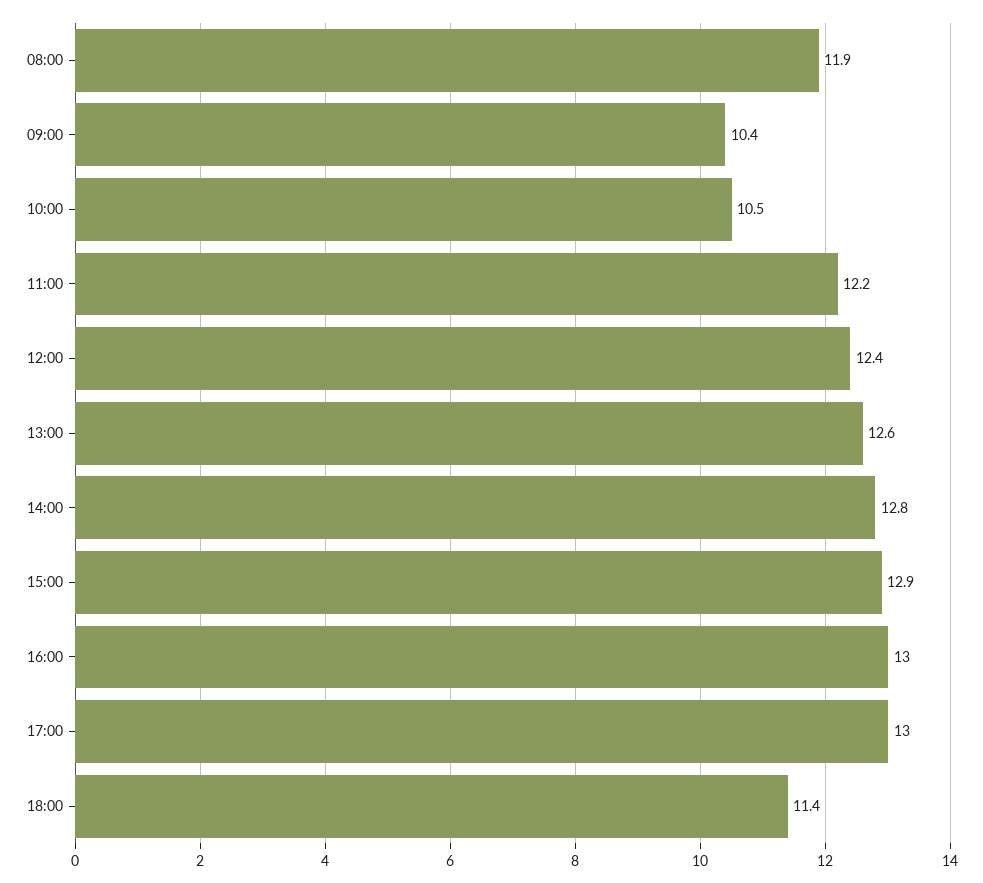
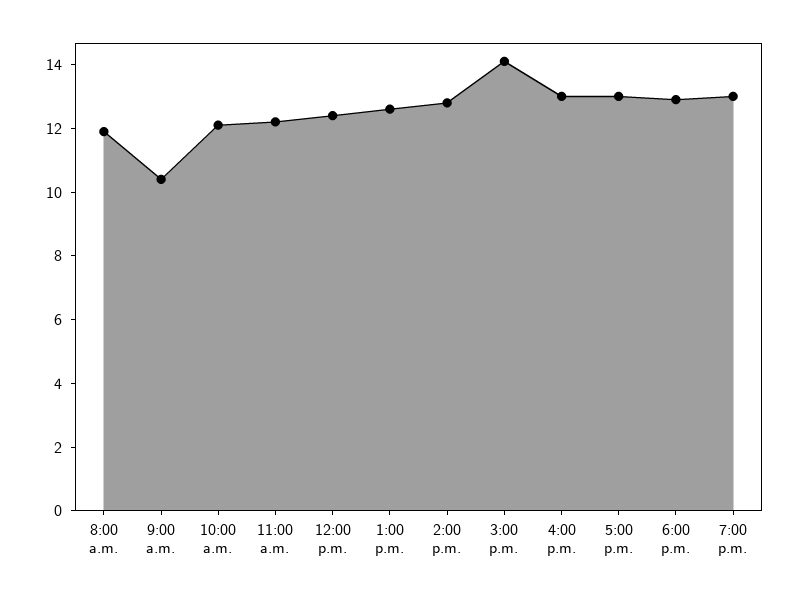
10:00: 10.5 -> 12
15:00: 12.9 -> 14
18:00: 11.4 -> 13
7:00 p.m.: none -> 13

